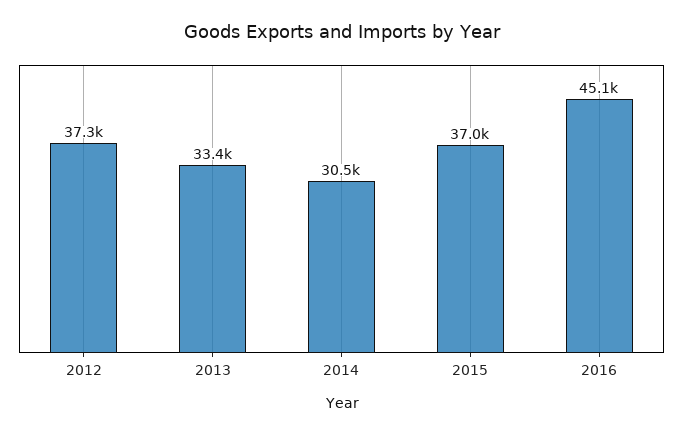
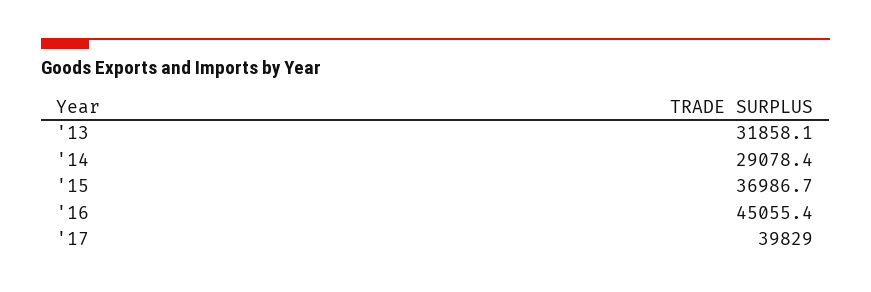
2012: 37300 -> none
2013: 33400 -> 31858.1
2014: 30500 -> 29078.4
'17: none -> 39829

